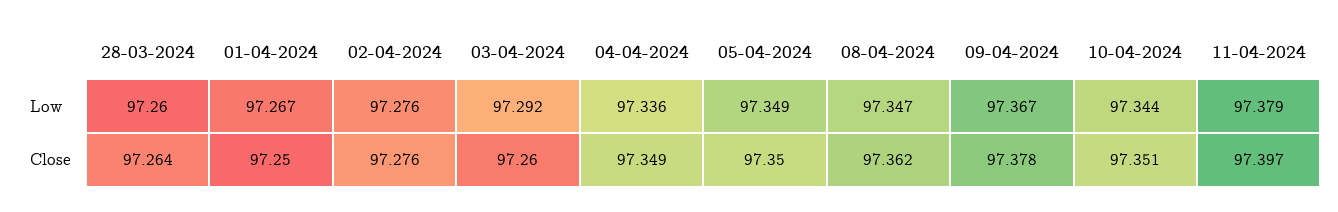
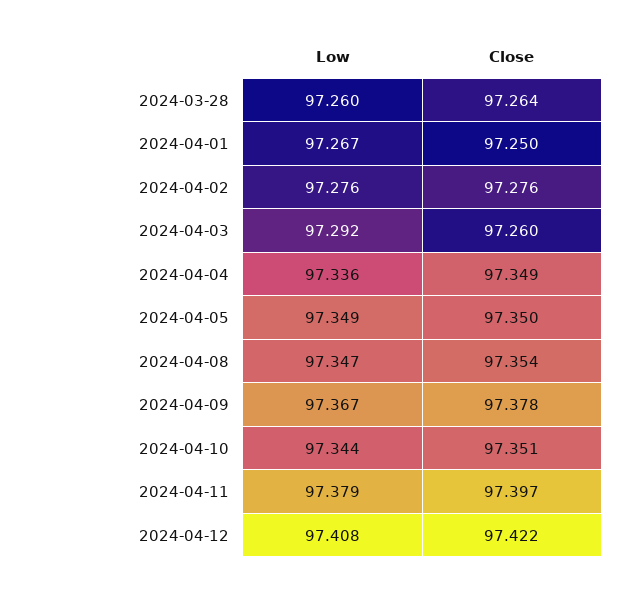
08-04-2024, Close: 97.362 -> 97.354
2024-04-12, Low: none -> 97.408
2024-04-12, Close: none -> 97.422

